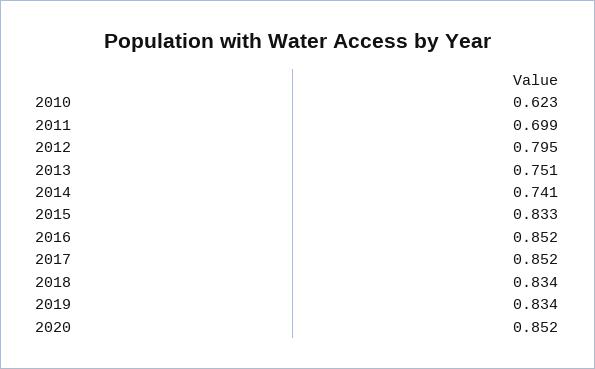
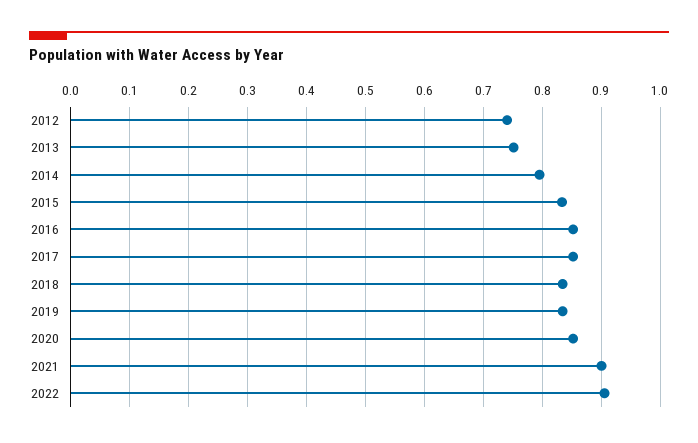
2010: 0.623 -> none
2011: 0.699 -> none
2012: 0.795 -> 0.74
2014: 0.741 -> 0.8
2021: none -> 0.9
2022: none -> 0.9

